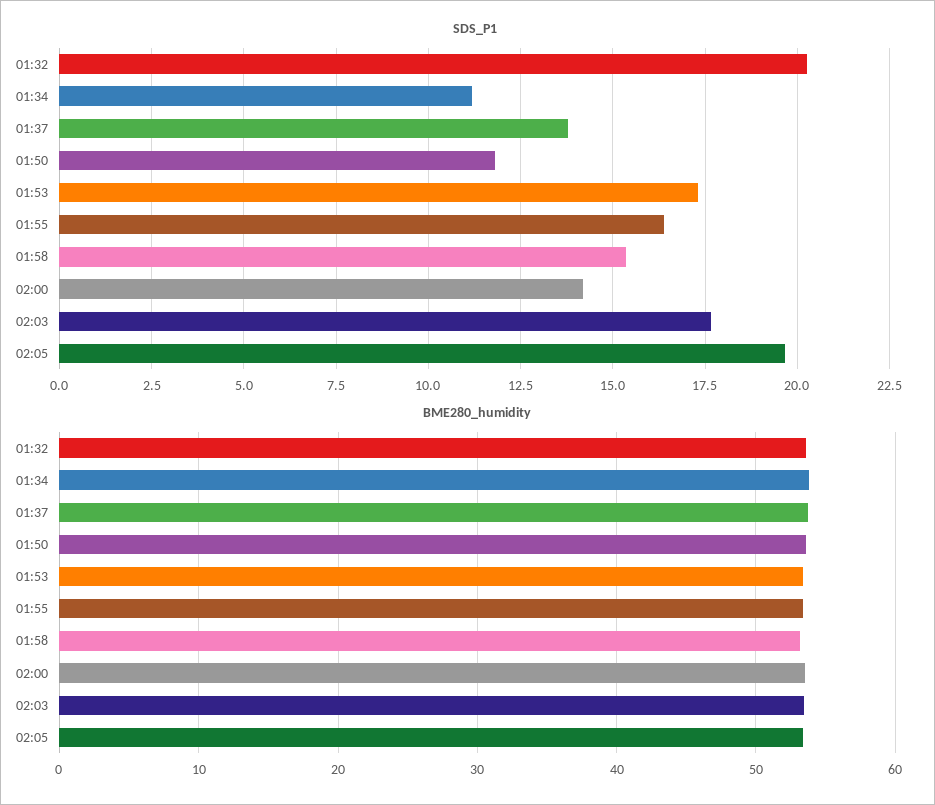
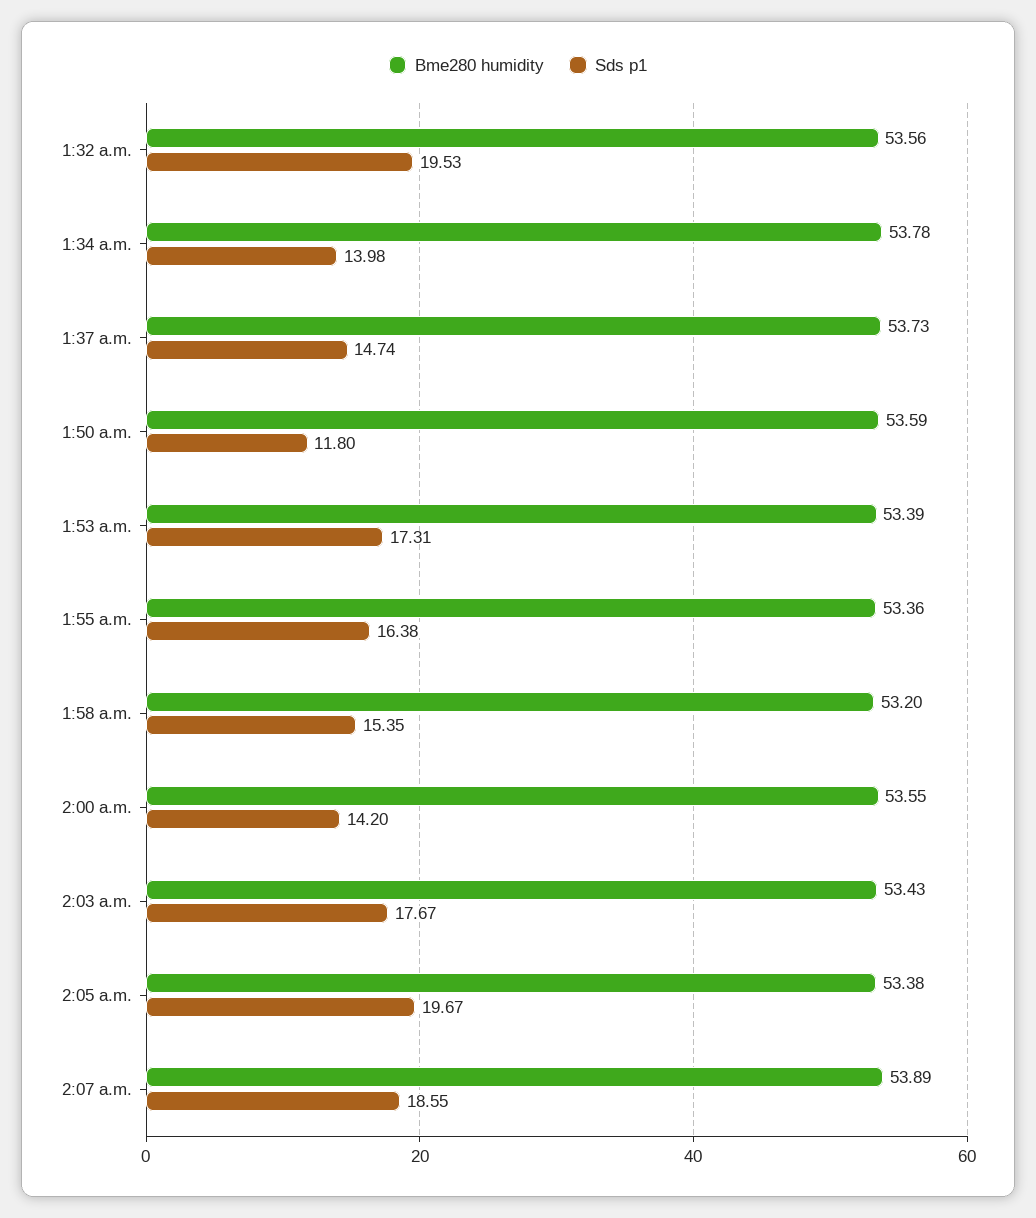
SDS_P1, 01:32: 20.25 -> 19.53
SDS_P1, 01:34: 11.25 -> 13.98
SDS_P1, 01:37: 13.75 -> 14.74
BME280_humidity, 2:07 a.m.: none -> 53.89
SDS_P1, 2:07 a.m.: none -> 18.55

